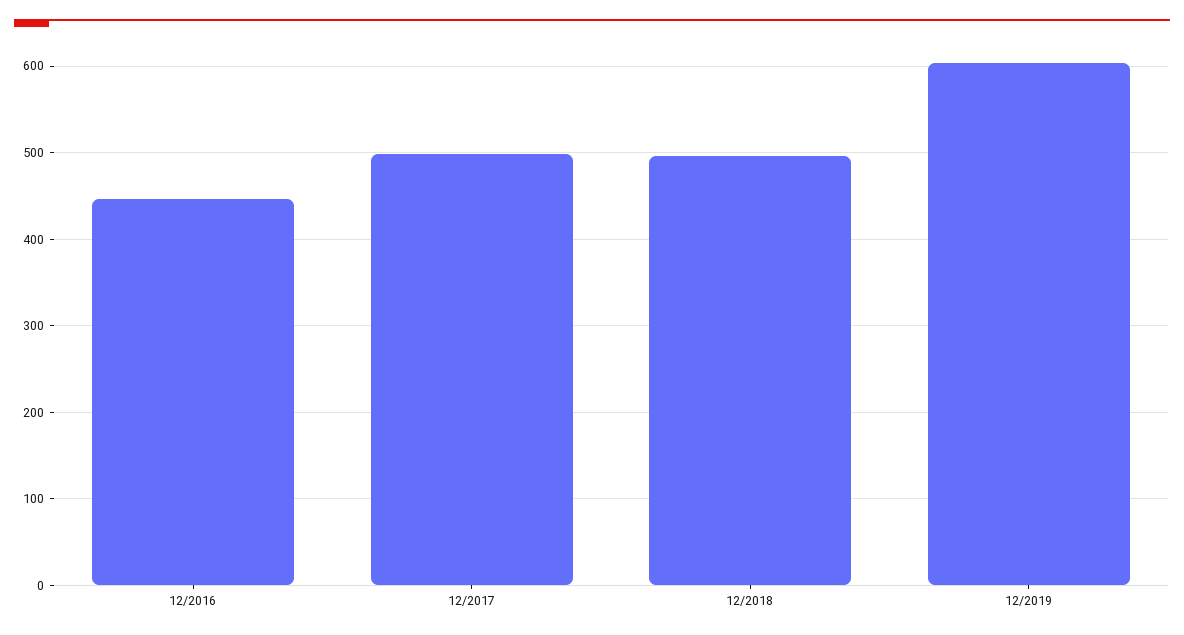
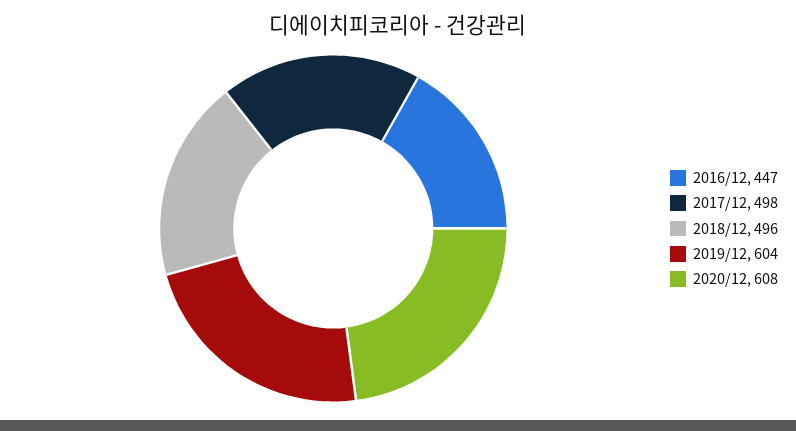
2020/12: none -> 608

